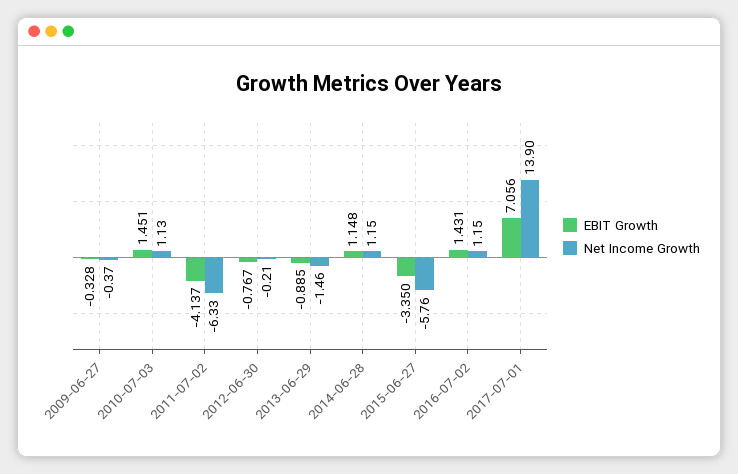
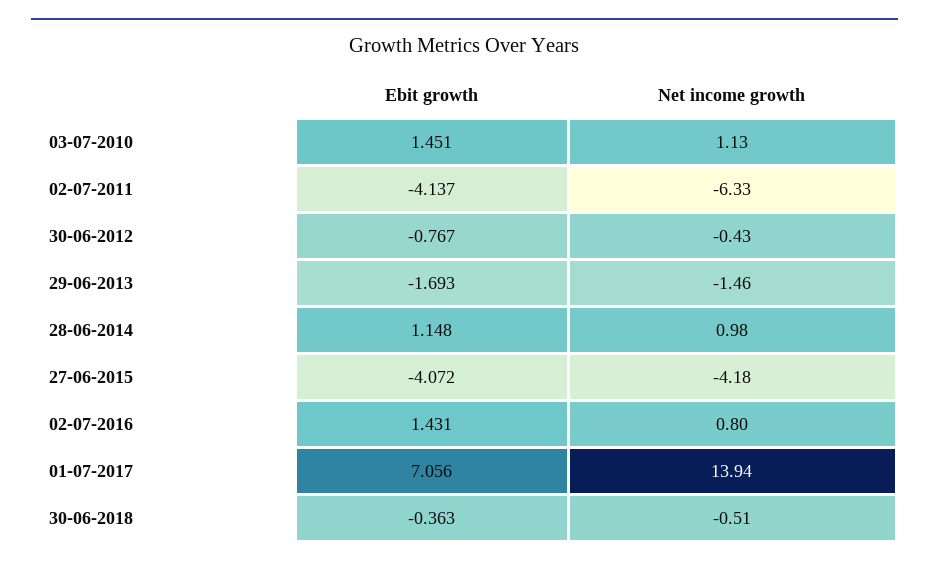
EBIT Growth, 2009-06-27: -0.328 -> none
Net Income Growth, 2009-06-27: -0.37 -> none
Net Income Growth, 2012-06-30: -0.21 -> -0.43
EBIT Growth, 2013-06-29: -0.885 -> -1.693
Net Income Growth, 2014-06-28: 1.15 -> 0.98
EBIT Growth, 2015-06-27: -3.35 -> -4.072
Net Income Growth, 2015-06-27: -5.76 -> -4.18
Net Income Growth, 2016-07-02: 1.15 -> 0.8
Net Income Growth, 2017-07-01: 13.9 -> 13.94
EBIT Growth, 30-06-2018: none -> -0.363
Net Income Growth, 30-06-2018: none -> -0.51

